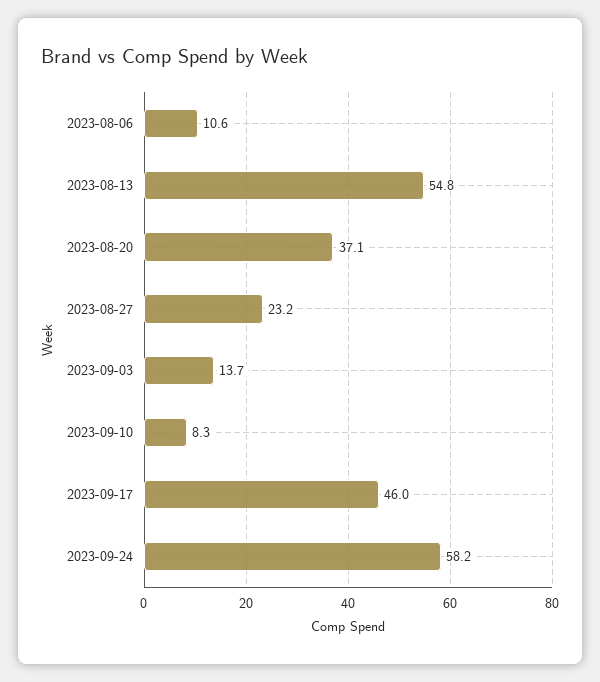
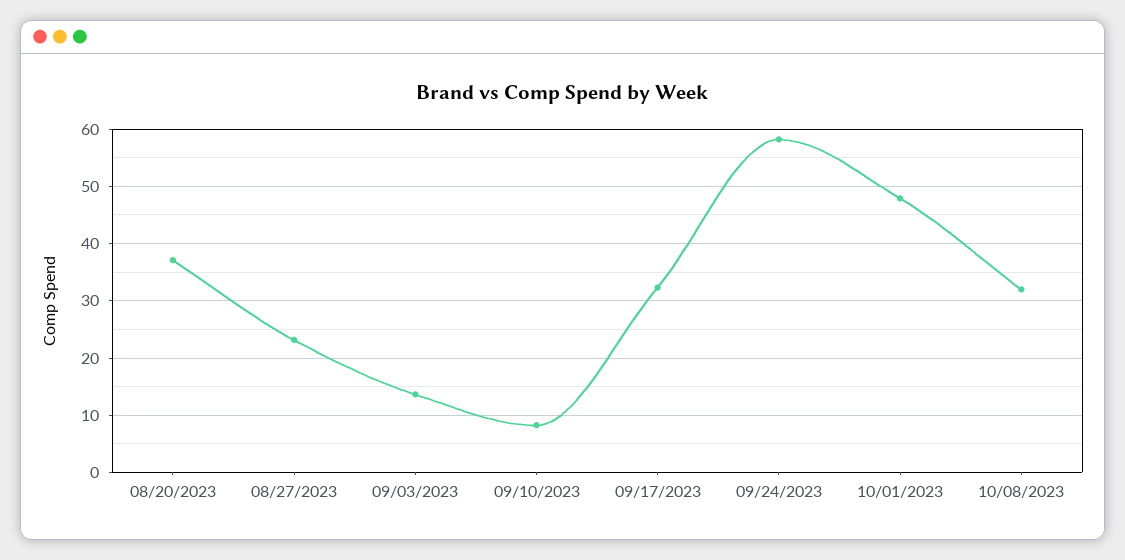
2023-08-06: 10.6 -> none
2023-08-13: 54.8 -> none
2023-09-17: 46 -> 32
10/01/2023: none -> 48
10/08/2023: none -> 32

